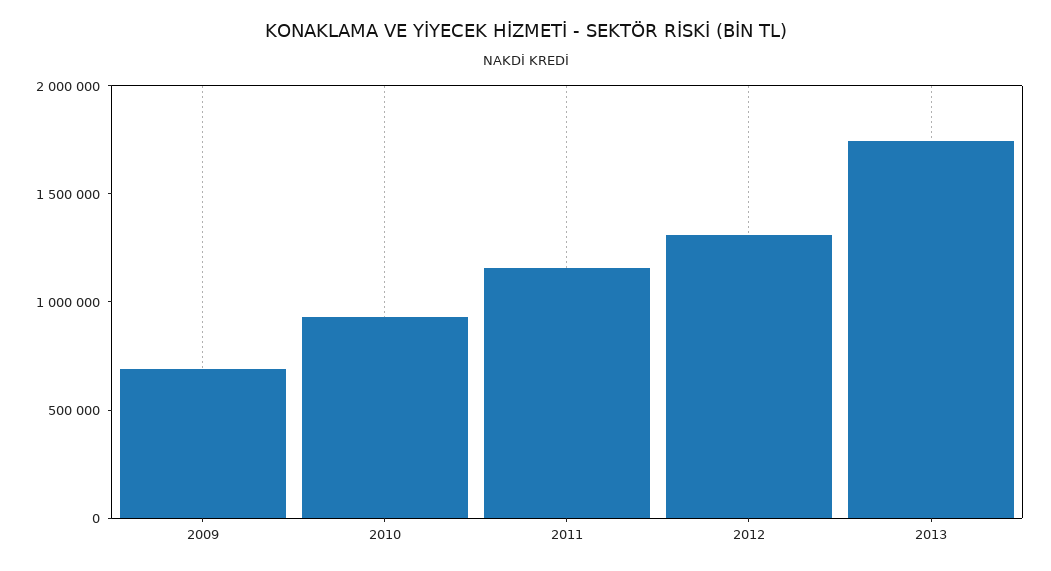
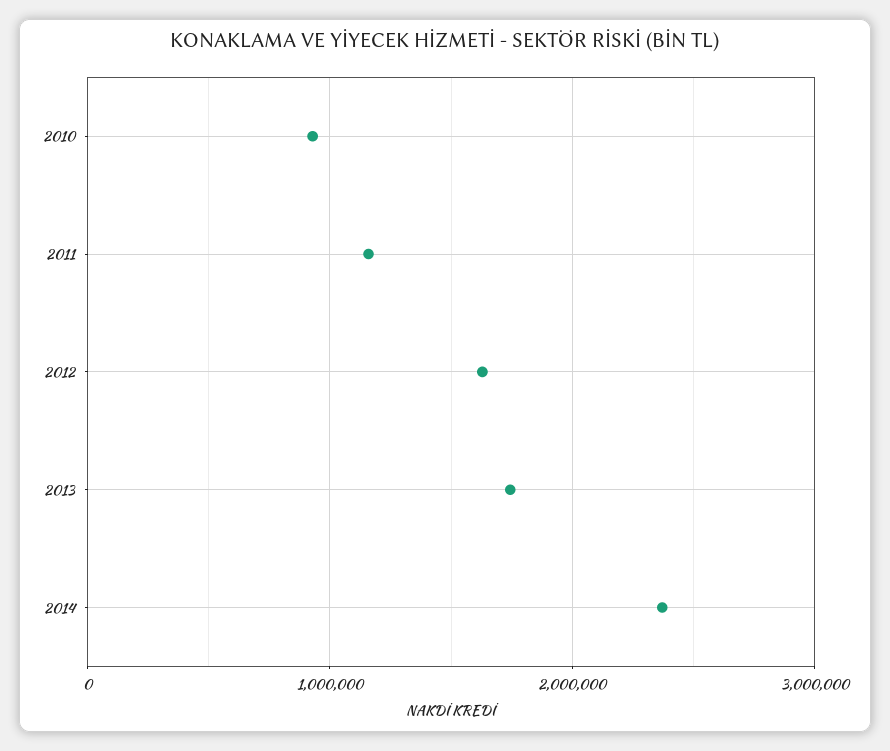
2009: 700000 -> none
2012: 1300000 -> 1600000
2014: none -> 2400000

